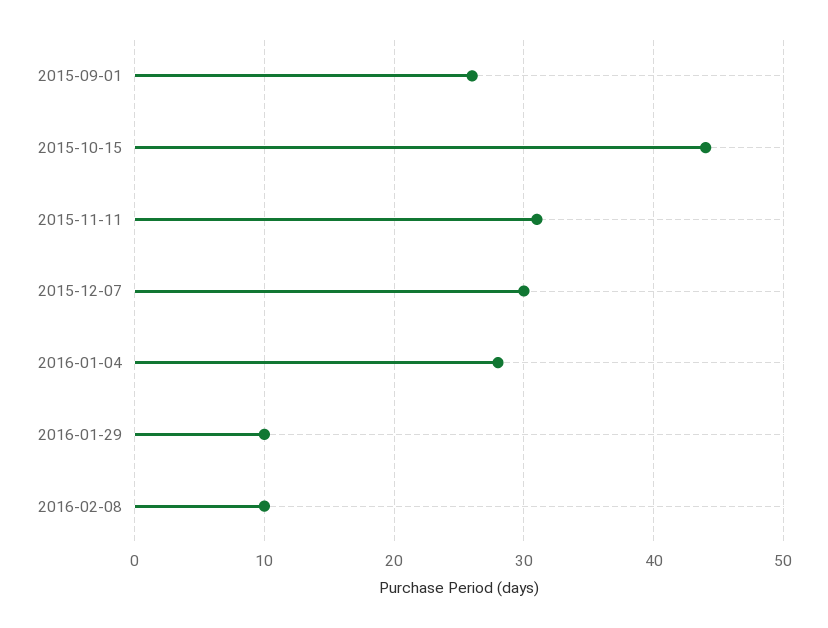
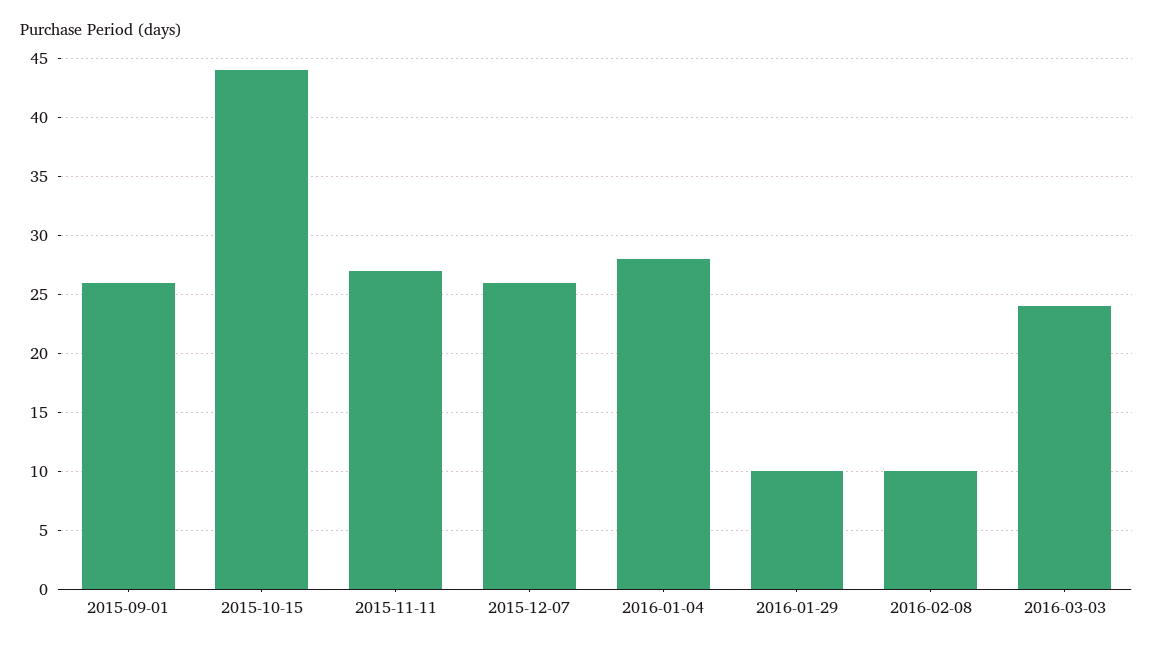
2015-11-11: 31 -> 27
2015-12-07: 30 -> 26
2016-03-03: none -> 24

